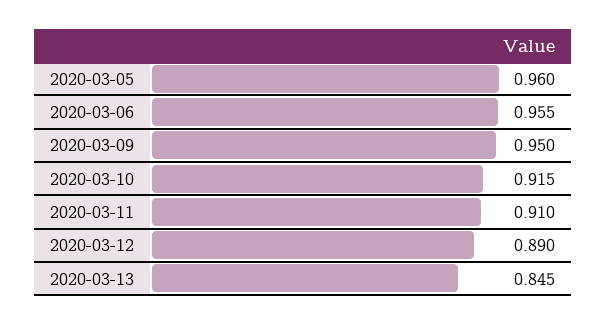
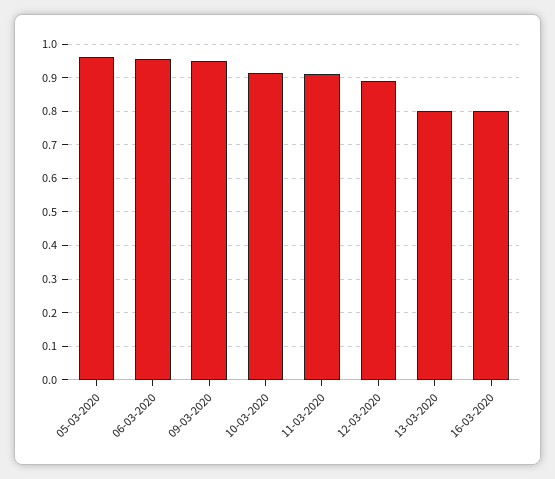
2020-03-13: 0.845 -> 0.8
16-03-2020: none -> 0.8

